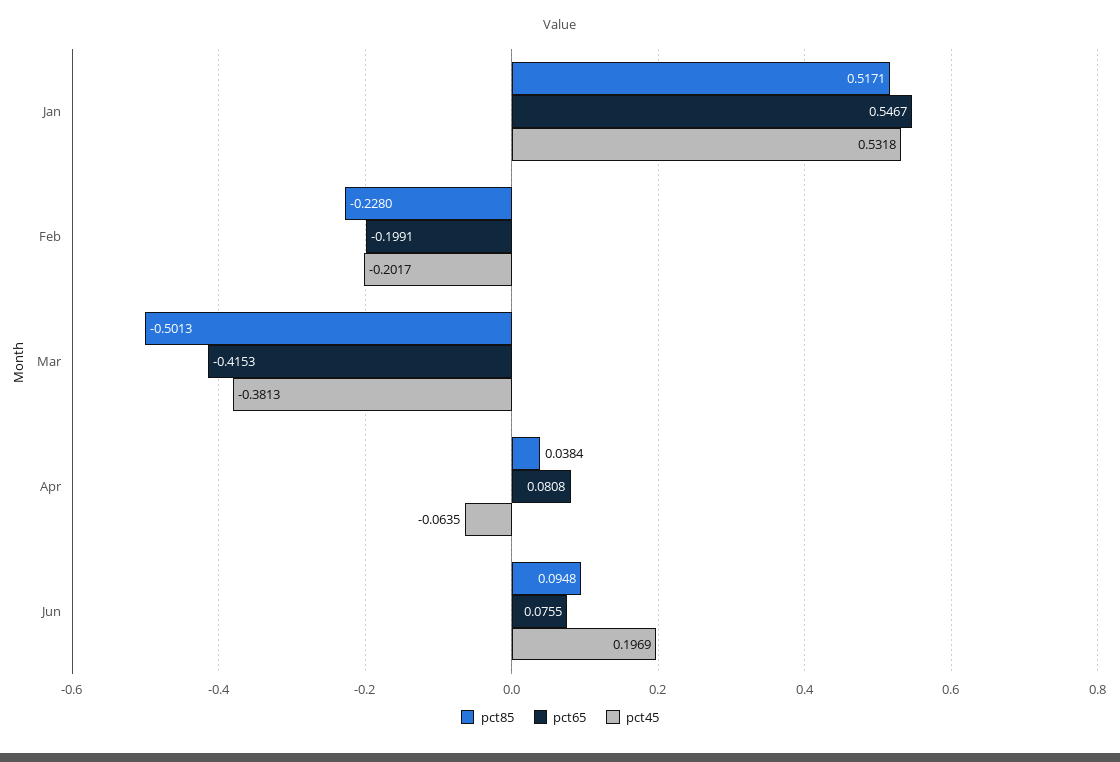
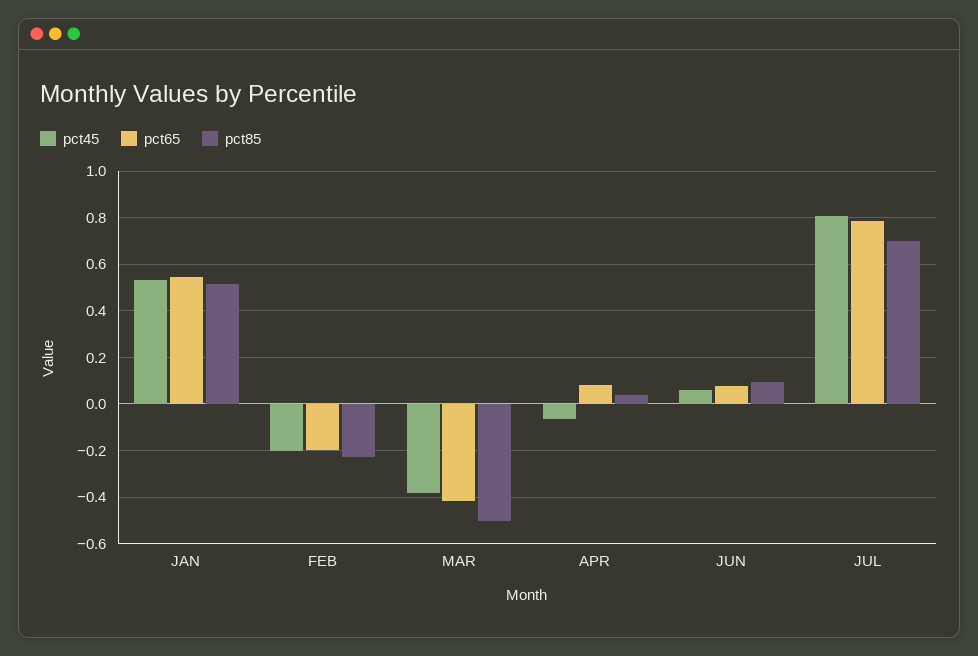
pct45, Jun: 0.1969 -> 0.05
pct45, JUL: none -> 0.8
pct65, JUL: none -> 0.8
pct85, JUL: none -> 0.7

